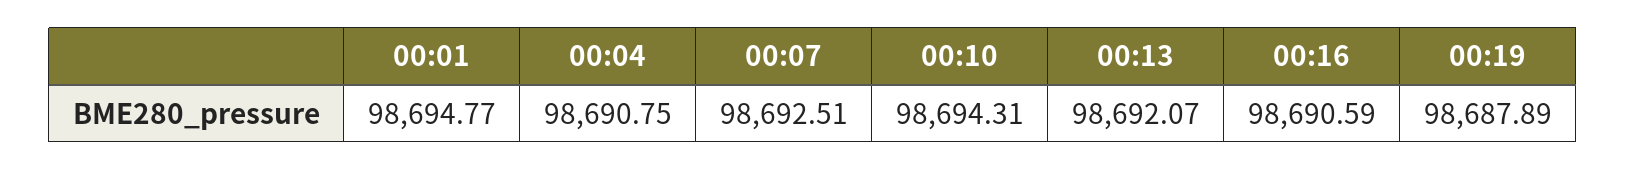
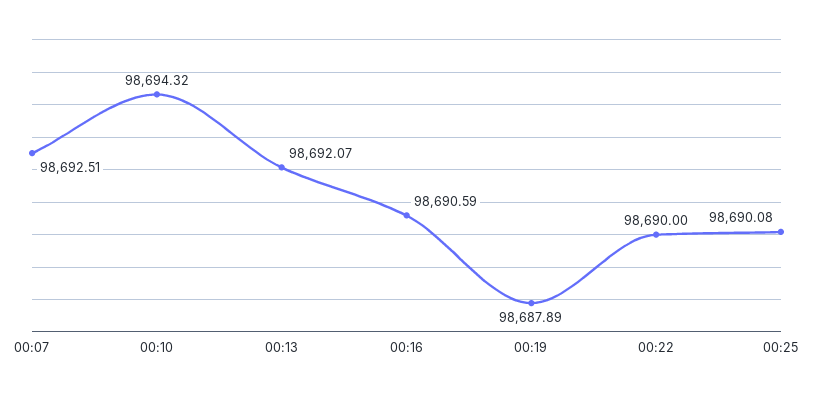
00:01: 98694.77 -> none
00:04: 98690.75 -> none
00:10: 98694.31 -> 98694.32
00:22: none -> 98690
00:25: none -> 98690.08

